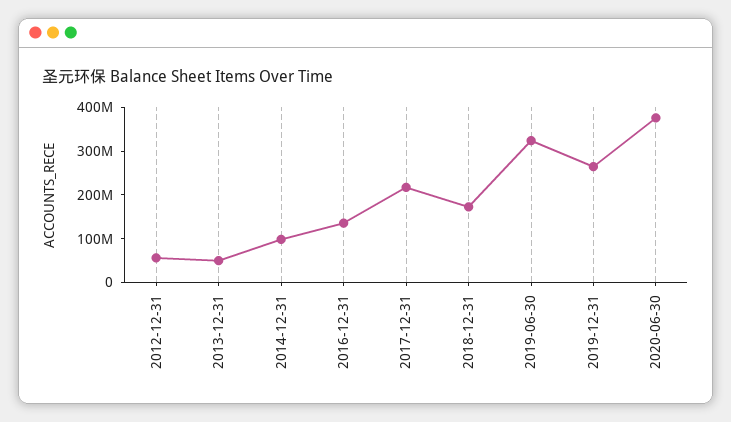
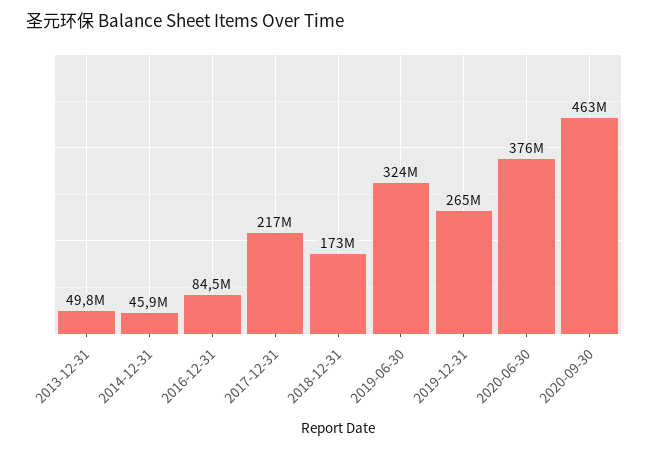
2012-12-31: 60000000 -> none
2014-12-31: 100000000 -> 45900000
2016-12-31: 140000000 -> 84500000
2020-09-30: none -> 463000000

